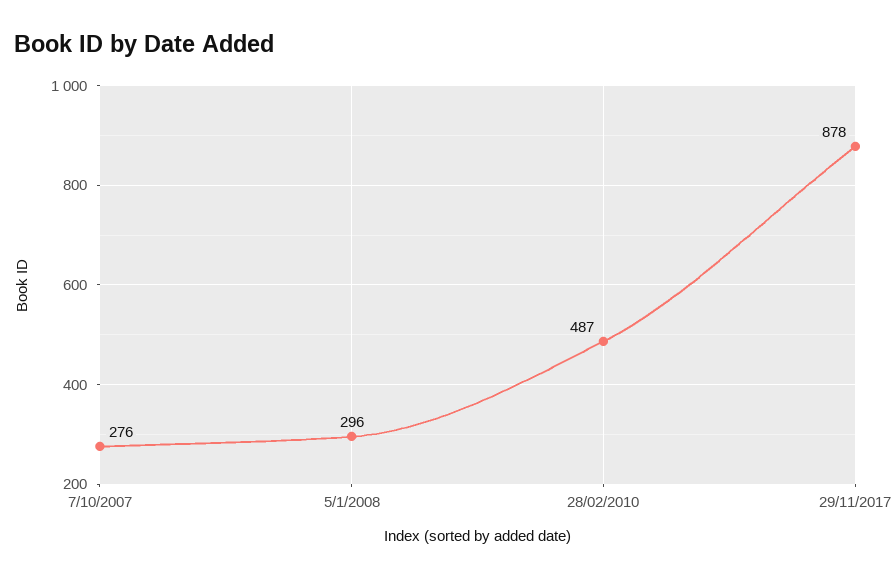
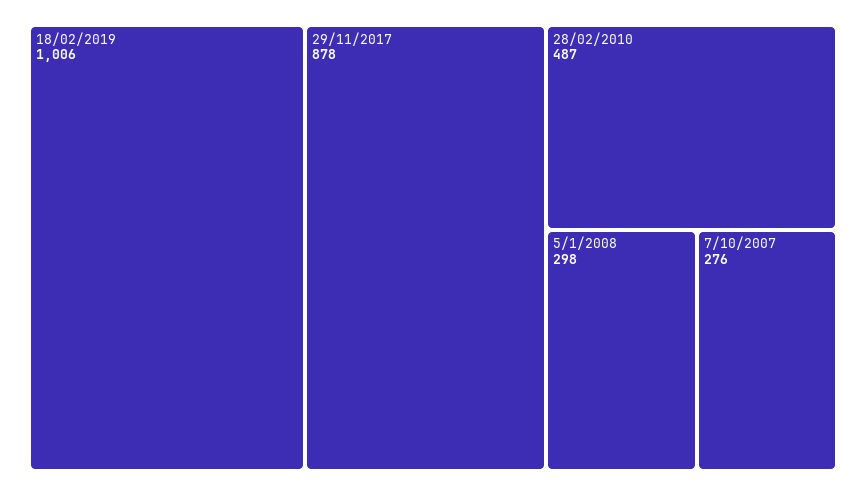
5/1/2008: 296 -> 298
18/02/2019: none -> 1006

